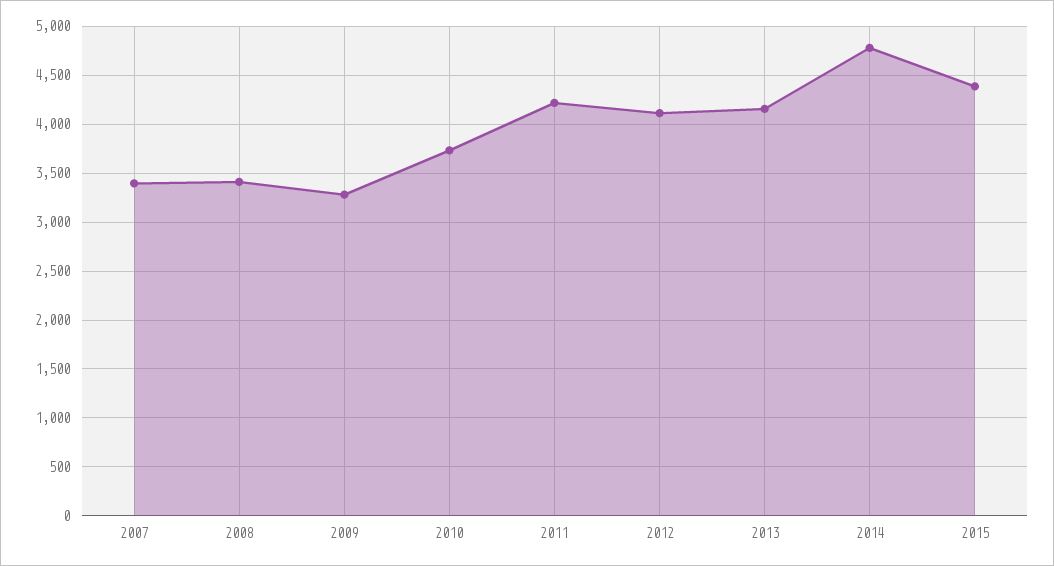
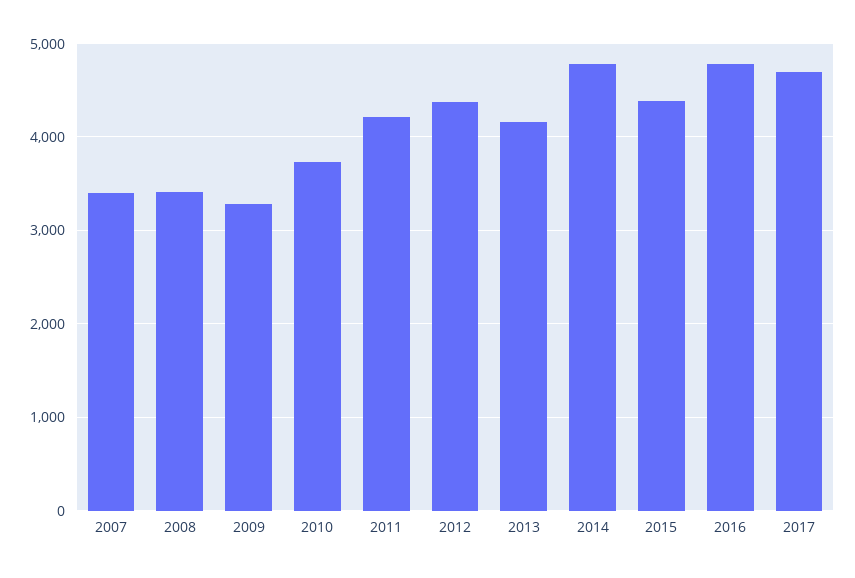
2012: 4100 -> 4400
2016: none -> 4800
2017: none -> 4700

